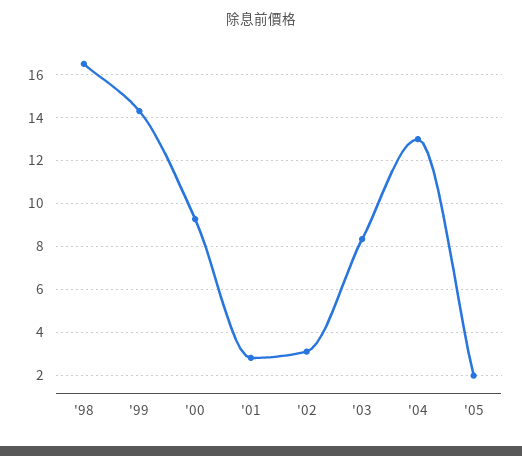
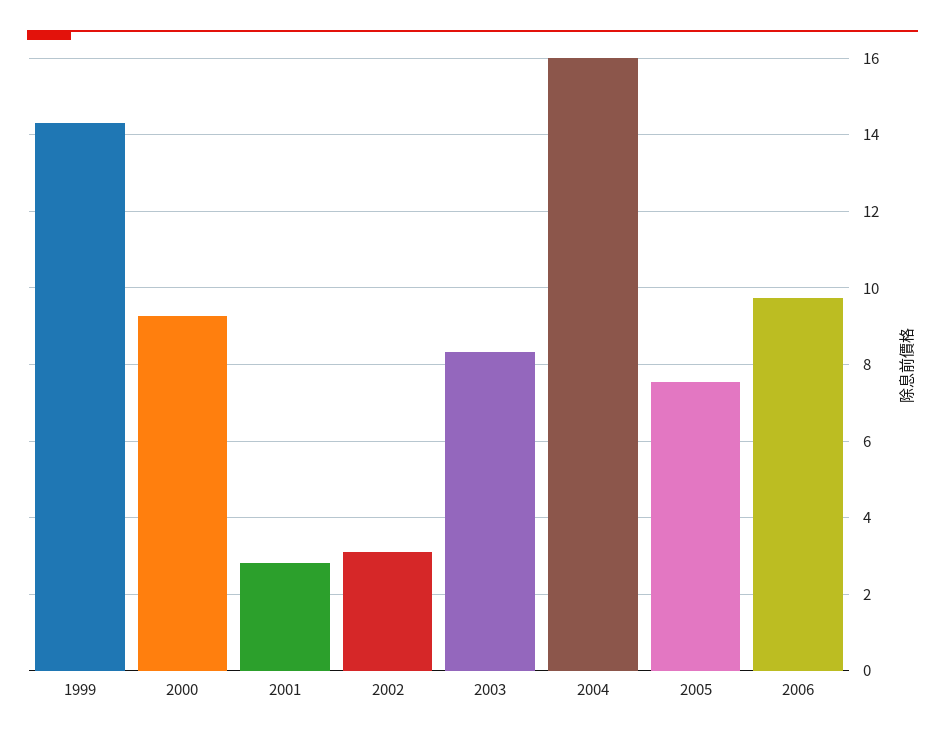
'98: 16.5 -> none
'04: 13 -> 16
'05: 2 -> 7.6
2006: none -> 9.8

